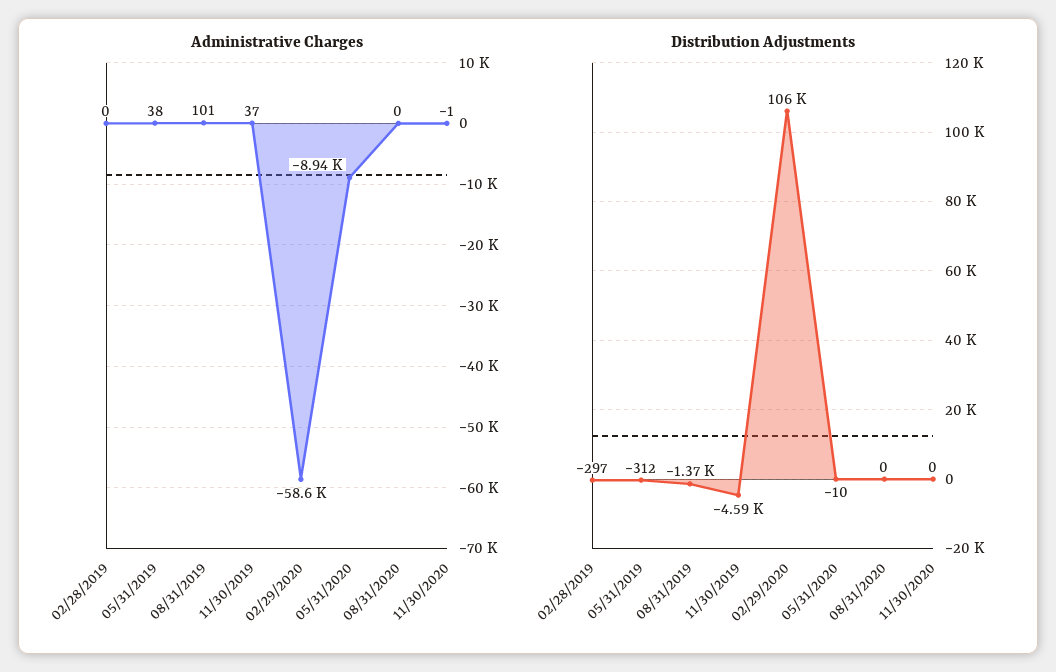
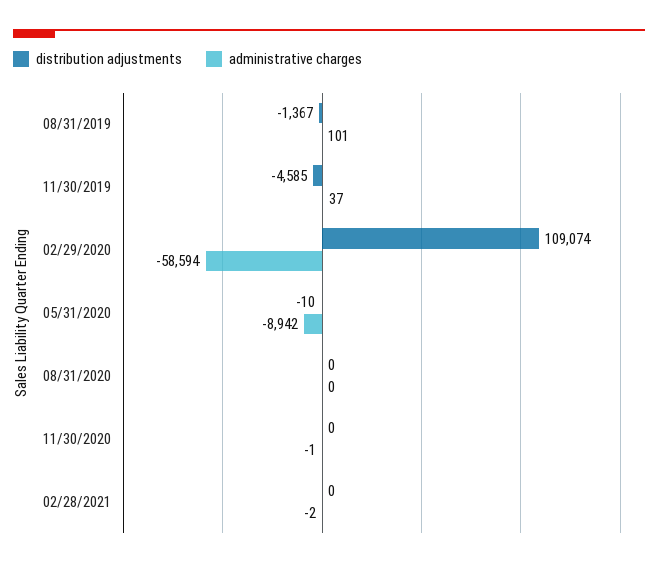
Administrative Charges, 02/28/2019: 0 -> none
Administrative Charges, 05/31/2019: 38 -> none
Distribution Adjustments, 02/28/2019: -297 -> none
Distribution Adjustments, 05/31/2019: -312 -> none
Distribution Adjustments, 02/29/2020: 106000 -> 109074
Distribution Adjustments, 02/28/2021: none -> 0
Administrative Charges, 02/28/2021: none -> -2

